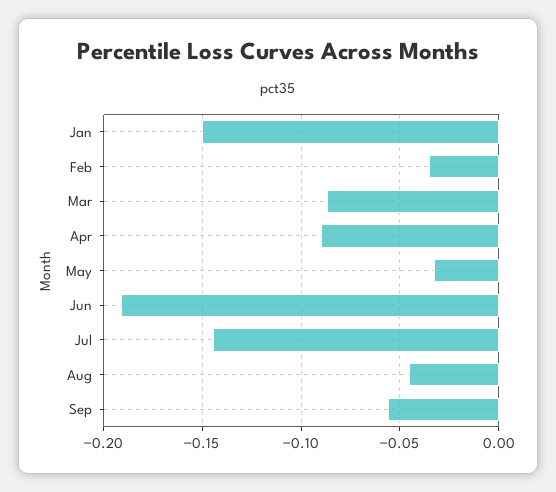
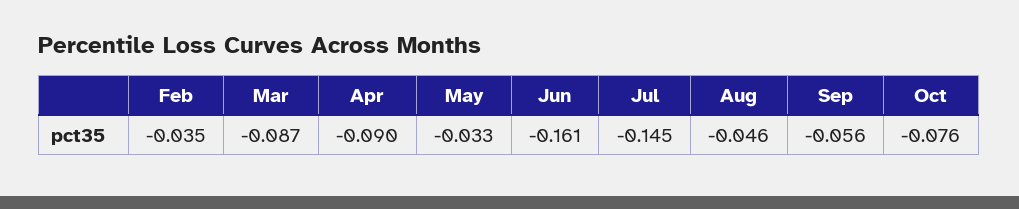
Jan: -0.15 -> none
Jun: -0.19 -> -0.161
Oct: none -> -0.076

